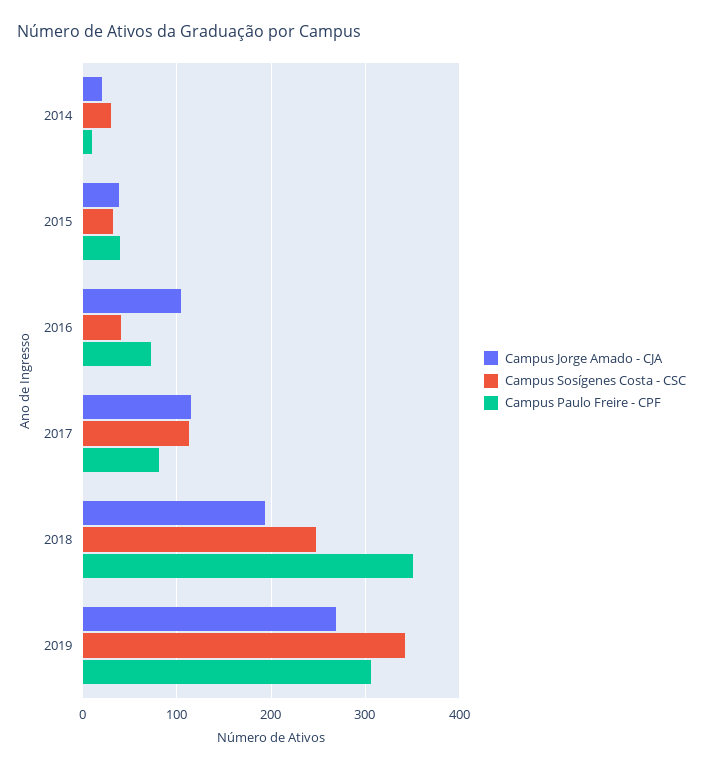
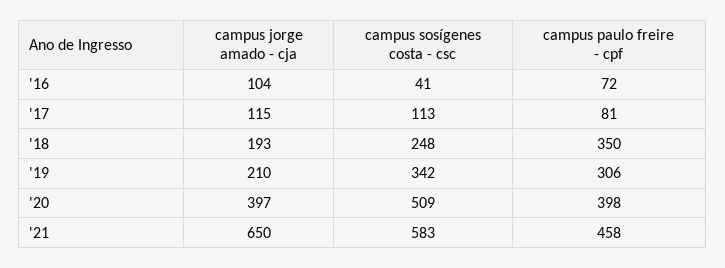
Campus Jorge Amado - CJA, 2014: 20 -> none
Campus Sosígenes Costa - CSC, 2014: 30 -> none
Campus Paulo Freire - CPF, 2014: 10 -> none
Campus Jorge Amado - CJA, 2015: 40 -> none
Campus Sosígenes Costa - CSC, 2015: 30 -> none
Campus Paulo Freire - CPF, 2015: 40 -> none
Campus Jorge Amado - CJA, 2019: 270 -> 210
Campus Jorge Amado - CJA, '20: none -> 397
Campus Sosígenes Costa - CSC, '20: none -> 509
Campus Paulo Freire - CPF, '20: none -> 398
Campus Jorge Amado - CJA, '21: none -> 650
Campus Sosígenes Costa - CSC, '21: none -> 583
Campus Paulo Freire - CPF, '21: none -> 458

